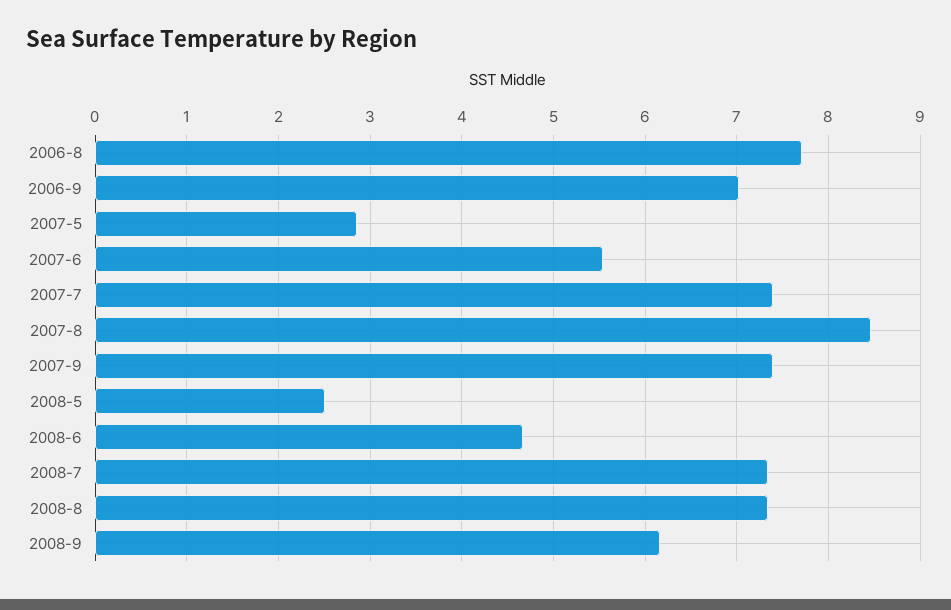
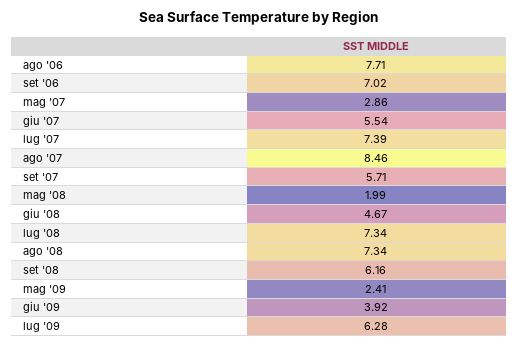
2007-9: 7.4 -> 5.71
2008-5: 2.5 -> 1.99
mag '09: none -> 2.41
giu '09: none -> 3.92
lug '09: none -> 6.28

